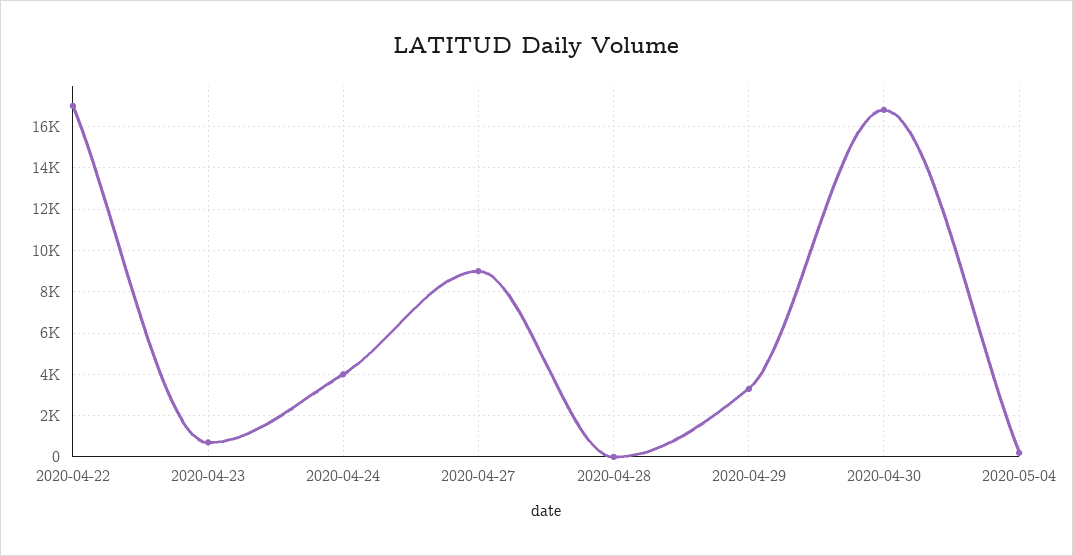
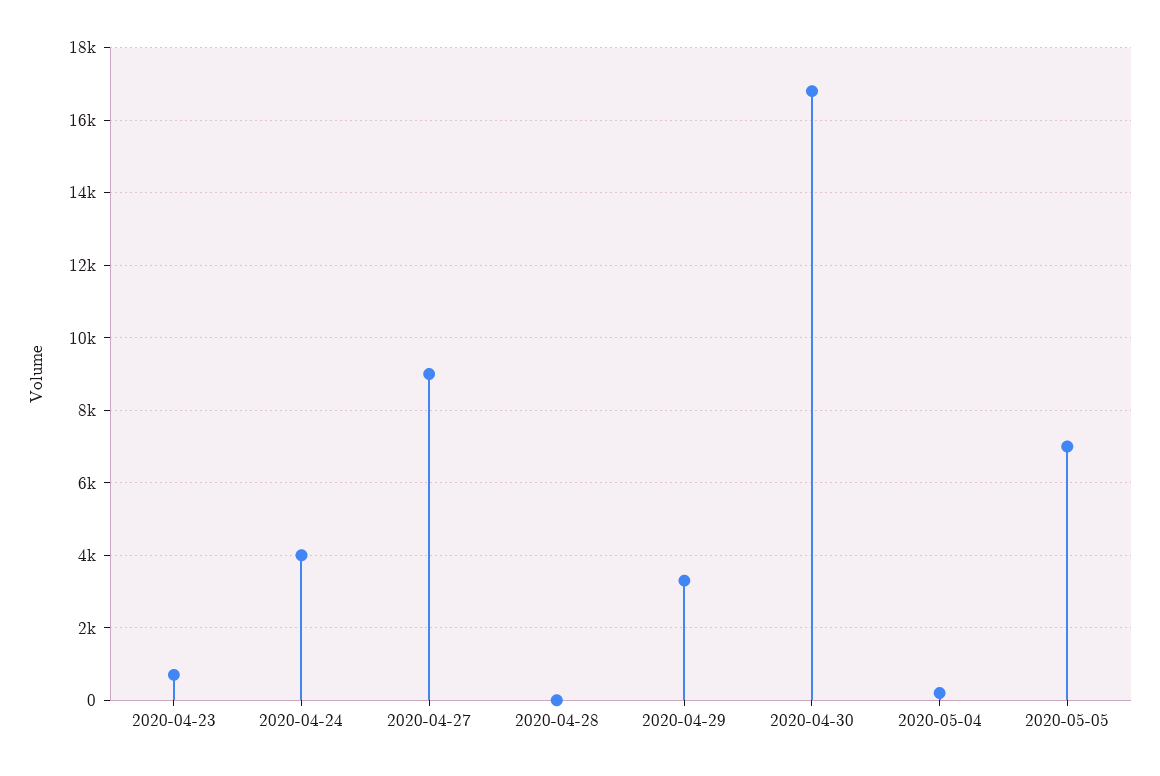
2020-04-22: 17000 -> none
2020-05-05: none -> 7000

